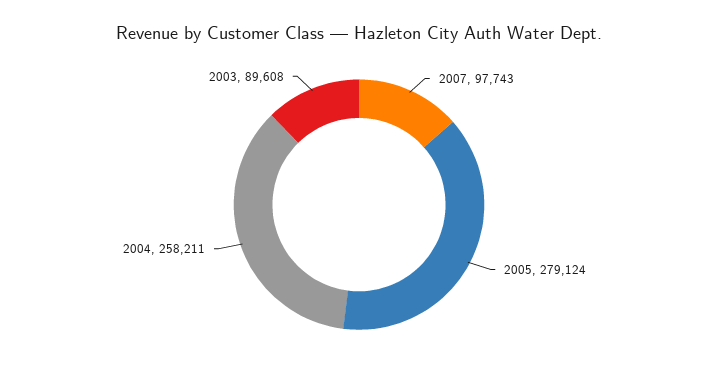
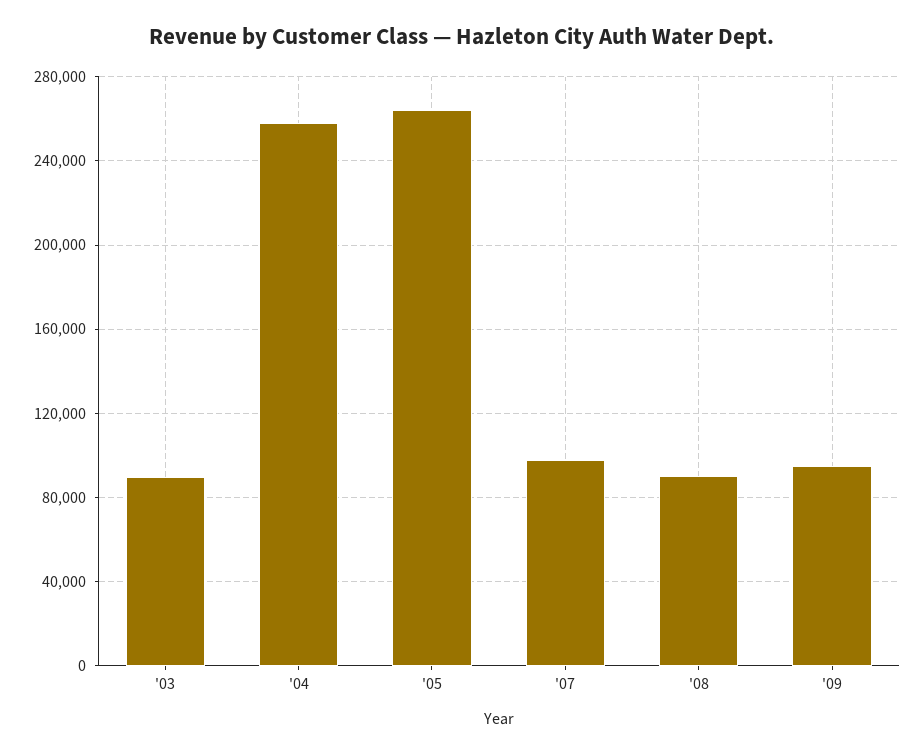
2005: 279124 -> 265000
'08: none -> 90000
'09: none -> 95000

